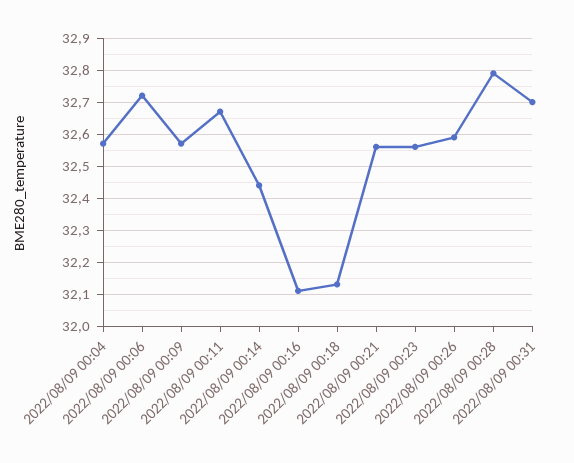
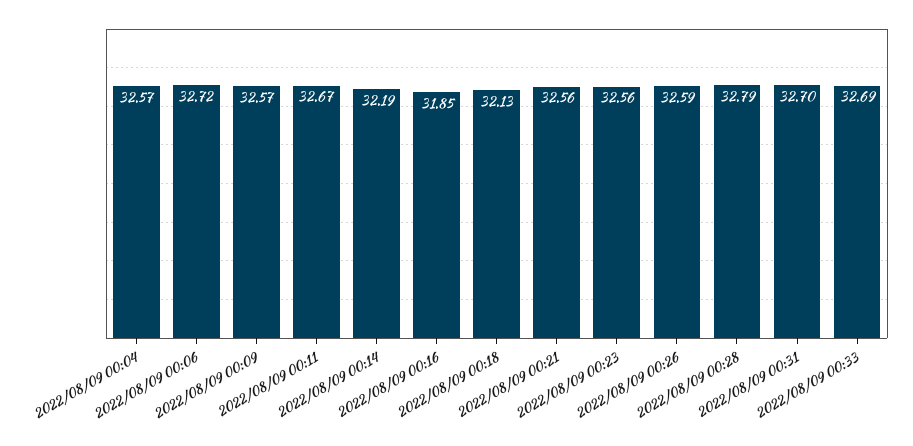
2022/08/09 00:14: 32.45 -> 32.19
2022/08/09 00:16: 32.1 -> 31.85
2022/08/09 00:33: none -> 32.69

